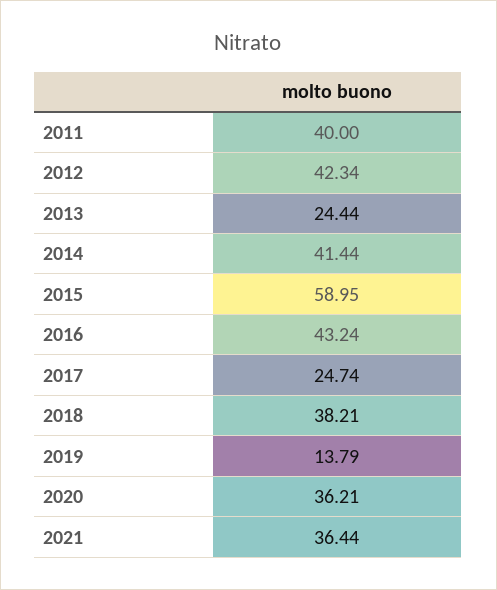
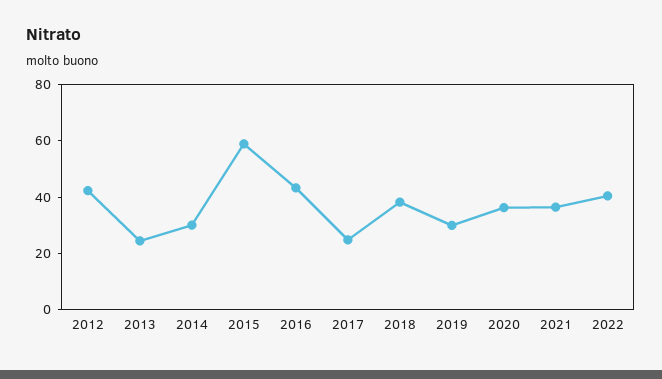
2011: 40 -> none
2014: 41.44 -> 30
2019: 13.79 -> 30
2022: none -> 40

